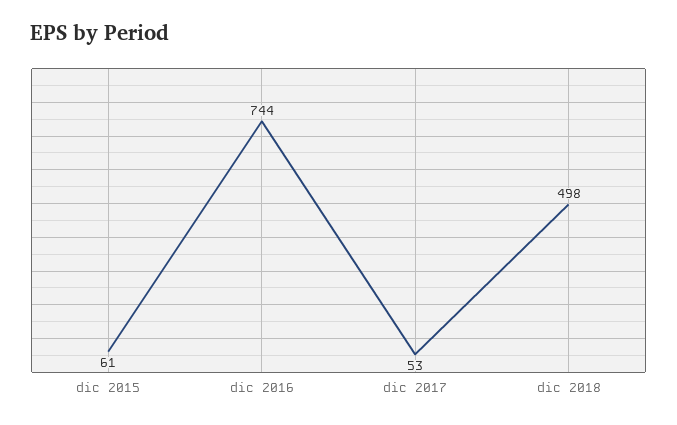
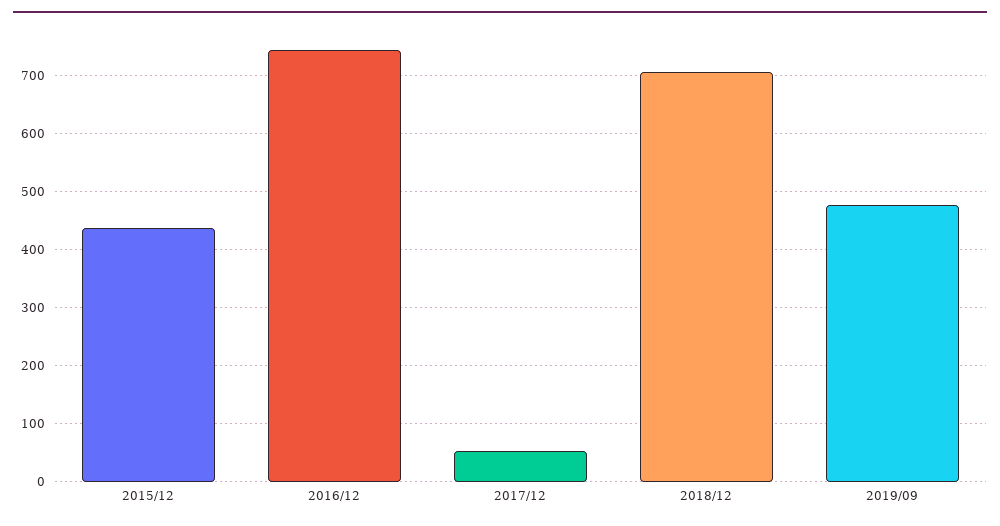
dic 2015: 61 -> 440
dic 2018: 498 -> 700
2019/09: none -> 480

